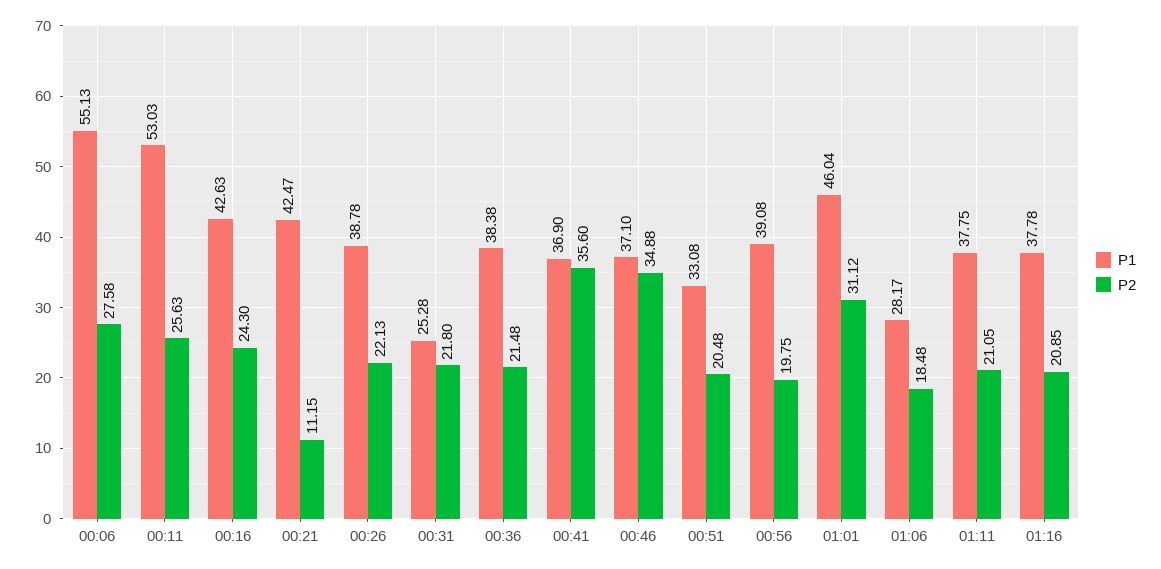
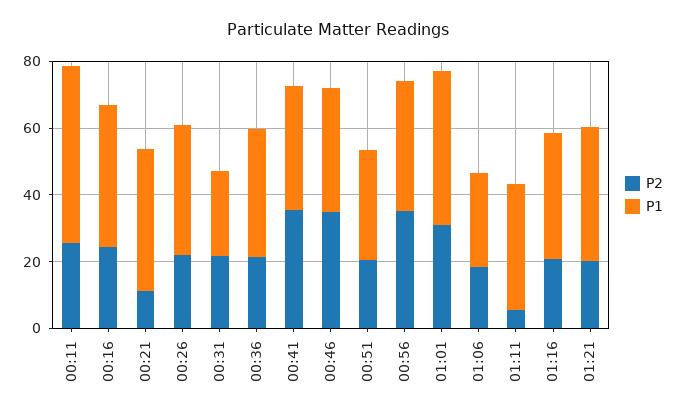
P1, 00:06: 55.13 -> none
P2, 00:06: 27.58 -> none
P2, 00:56: 19.75 -> 35
P2, 01:11: 21.05 -> 5
P2, 01:21: none -> 20
P1, 01:21: none -> 40

